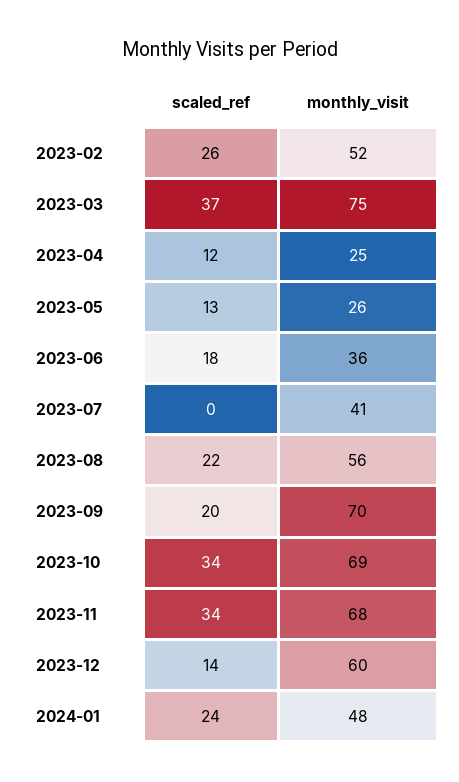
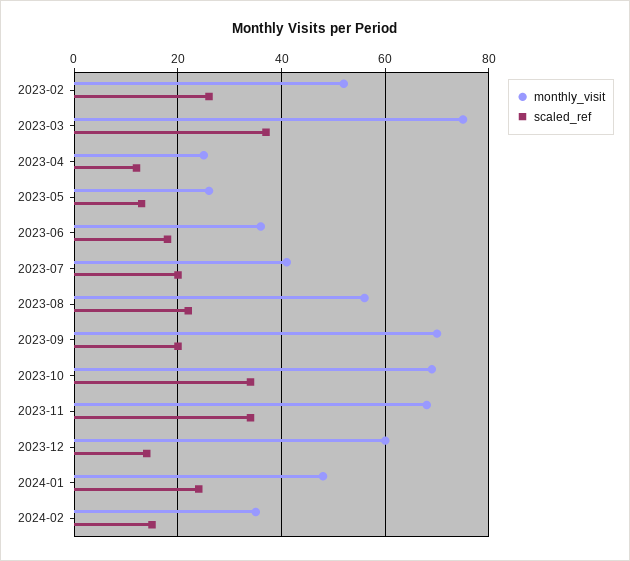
scaled_ref, 2023-07: 0 -> 20
monthly_visit, 2024-02: none -> 35
scaled_ref, 2024-02: none -> 15

